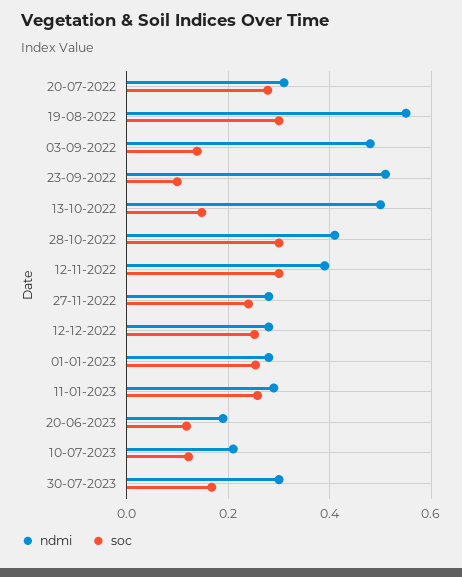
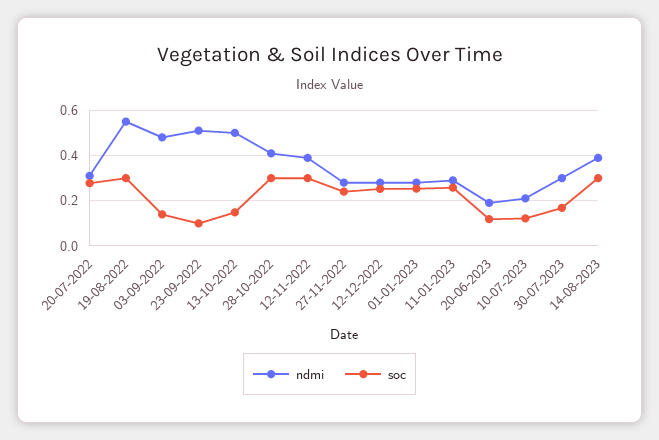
ndmi, 14-08-2023: none -> 0.4
soc, 14-08-2023: none -> 0.3

